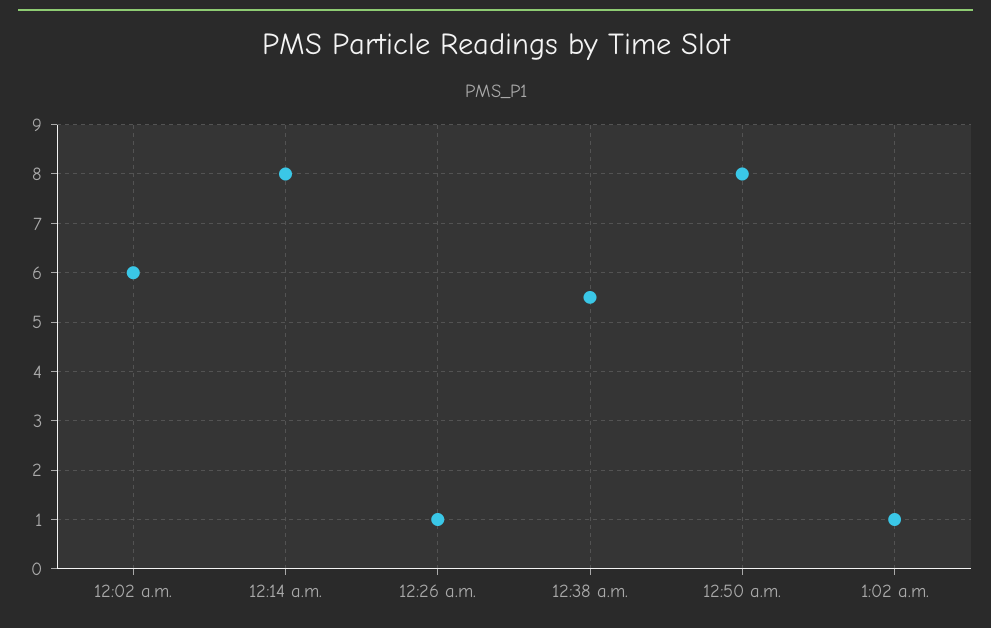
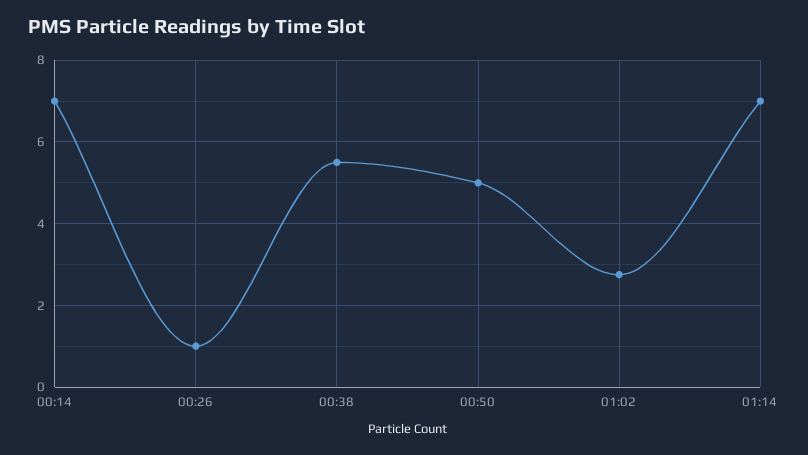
12:02 a.m.: 6 -> none
12:14 a.m.: 8 -> 7
12:50 a.m.: 8 -> 5
1:02 a.m.: 1 -> 2.8
01:14: none -> 7

